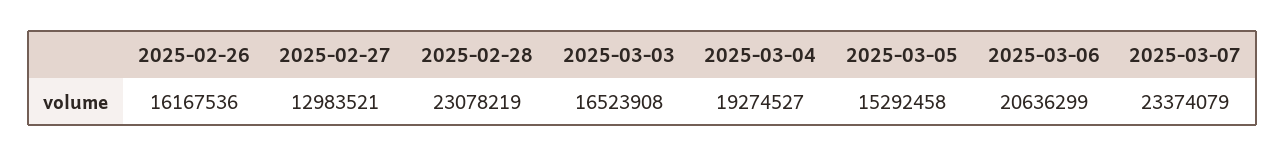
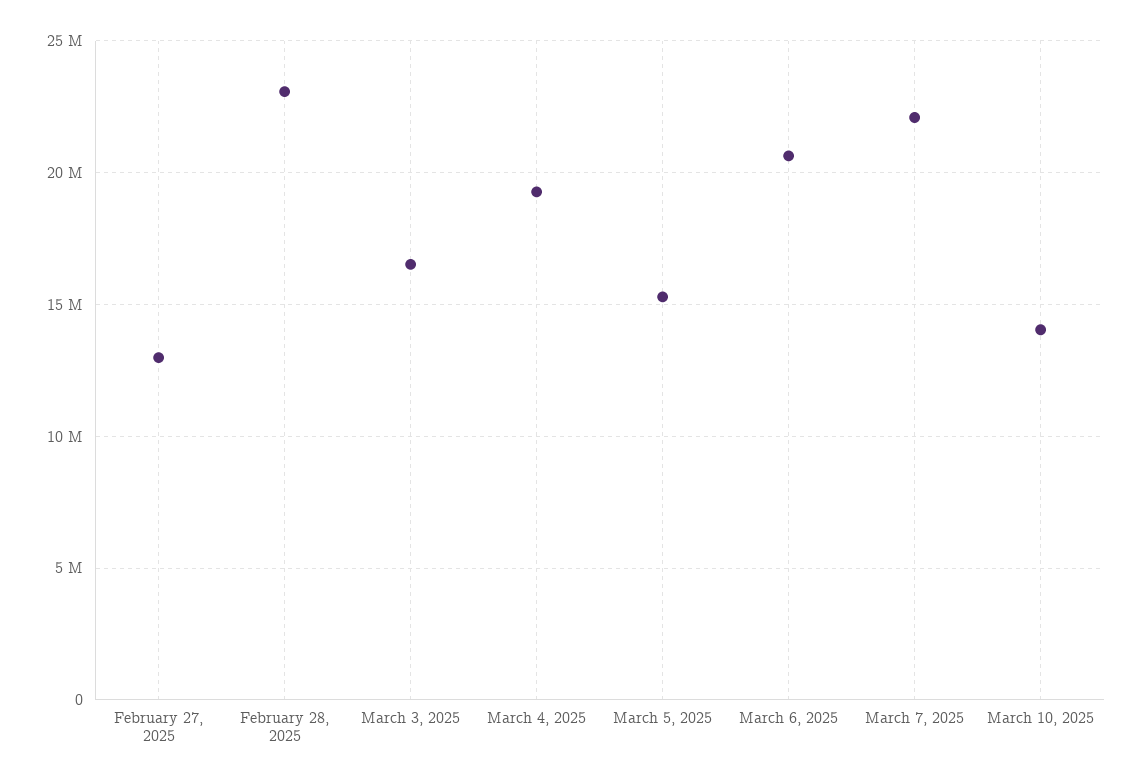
2025-02-26: 16167536 -> none
2025-03-07: 23374079 -> 22000000
March 10, 2025: none -> 14000000

